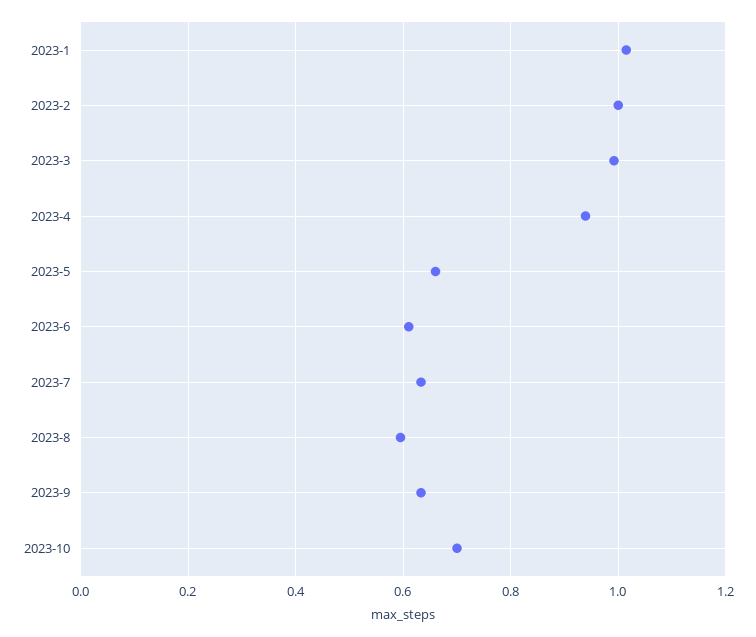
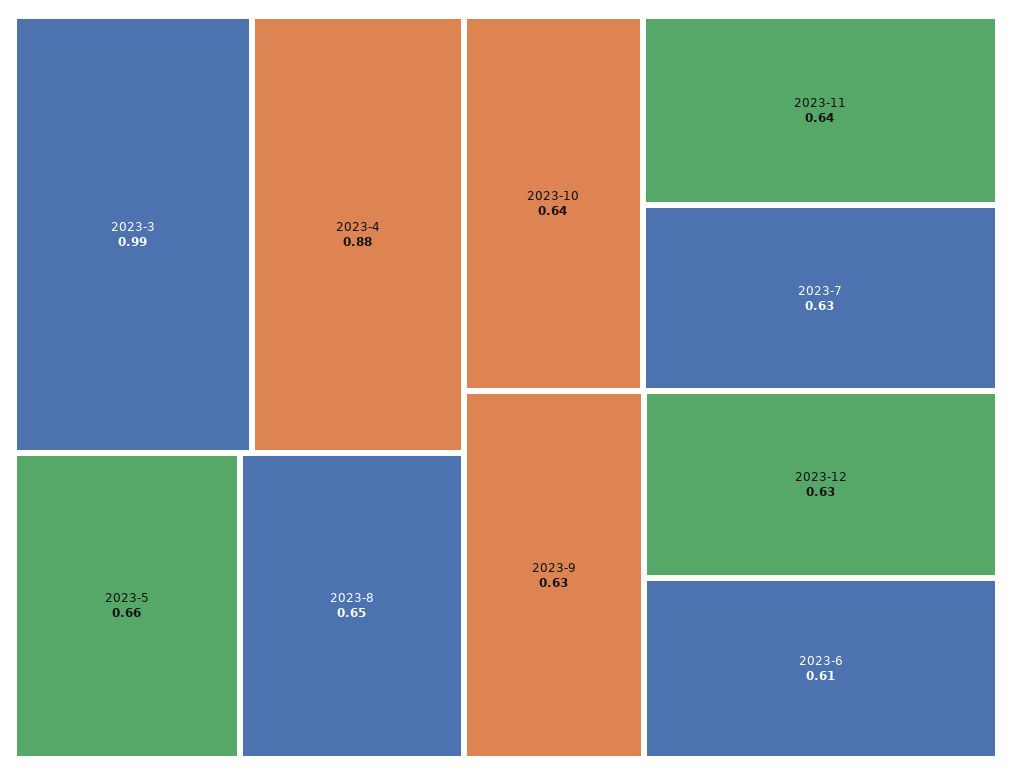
2023-1: 1.02 -> none
2023-2: 1 -> none
2023-4: 0.94 -> 0.88
2023-8: 0.6 -> 0.65
2023-10: 0.7 -> 0.64
2023-11: none -> 0.64
2023-12: none -> 0.63

